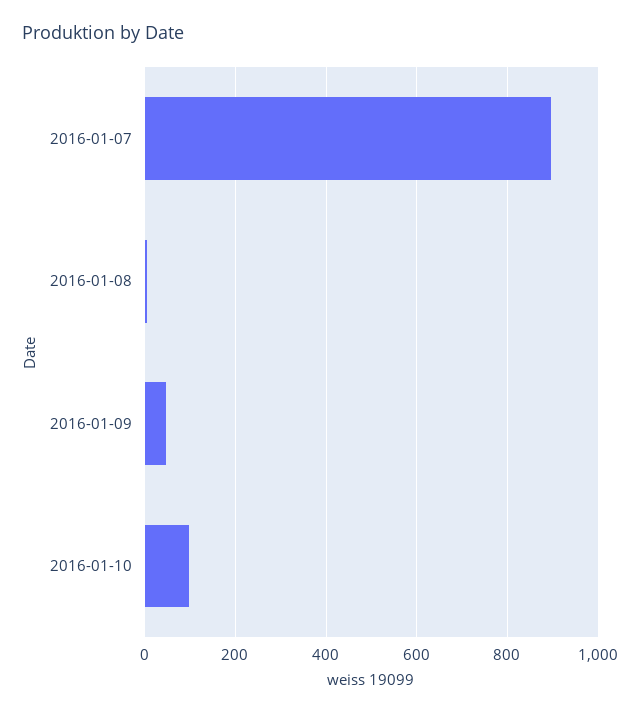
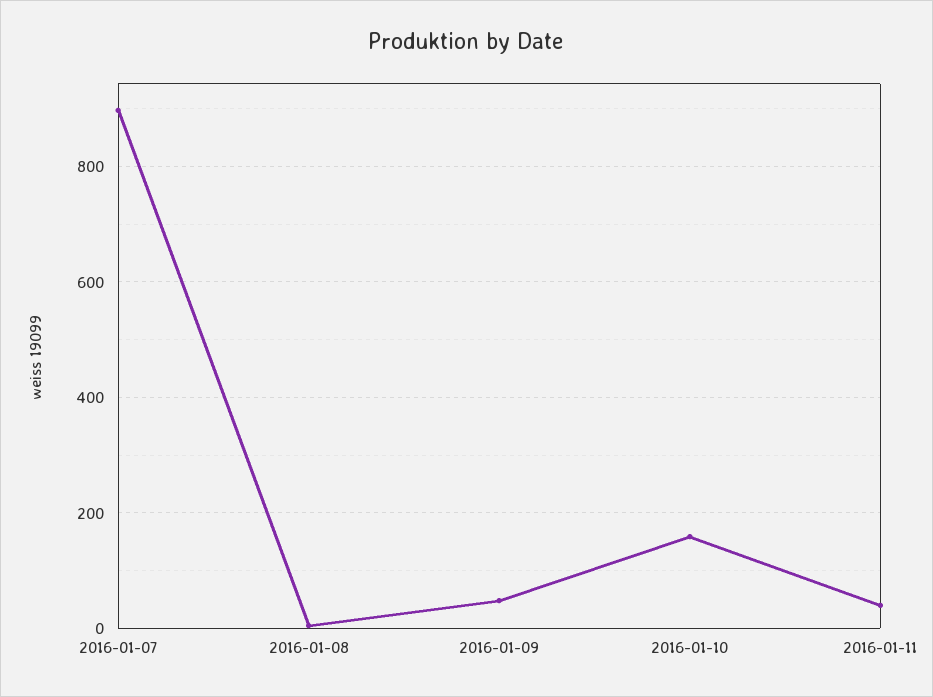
2016-01-10: 100 -> 160
2016-01-11: none -> 40

